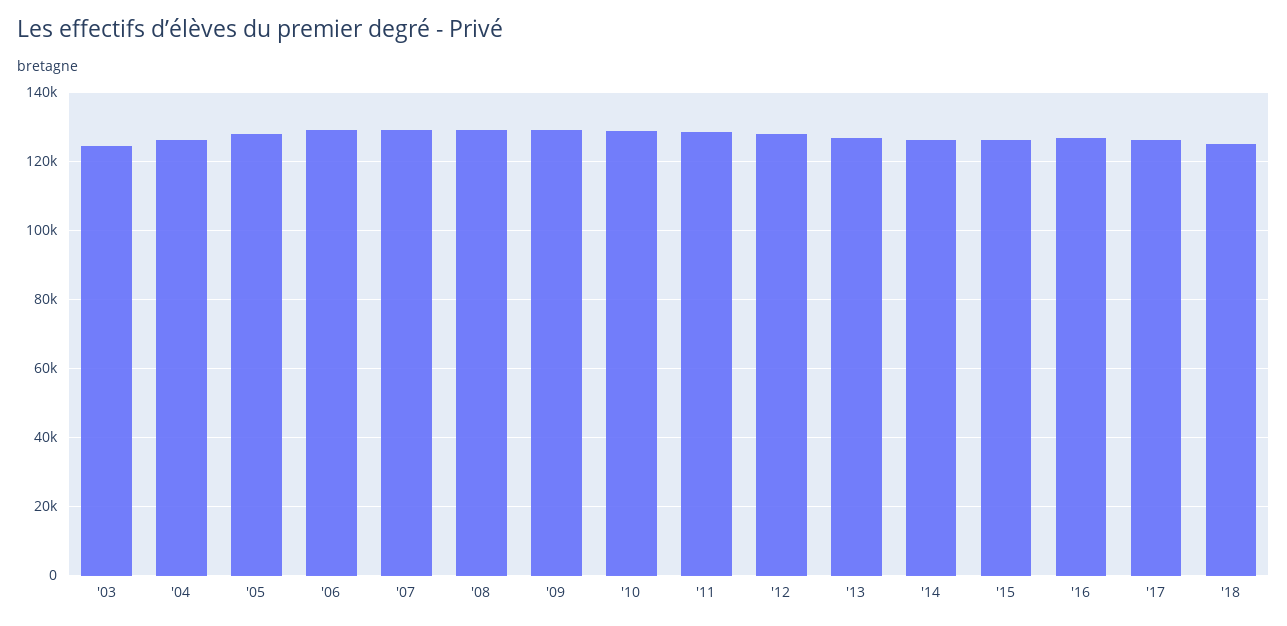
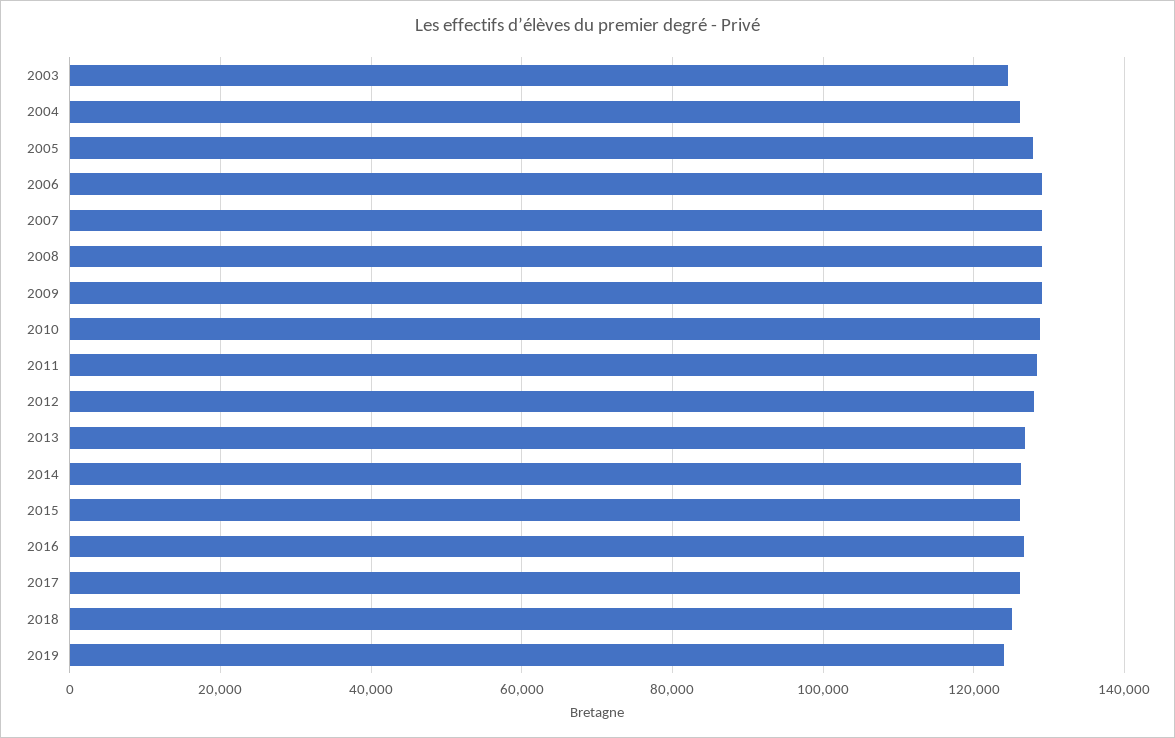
2019: none -> 124000

